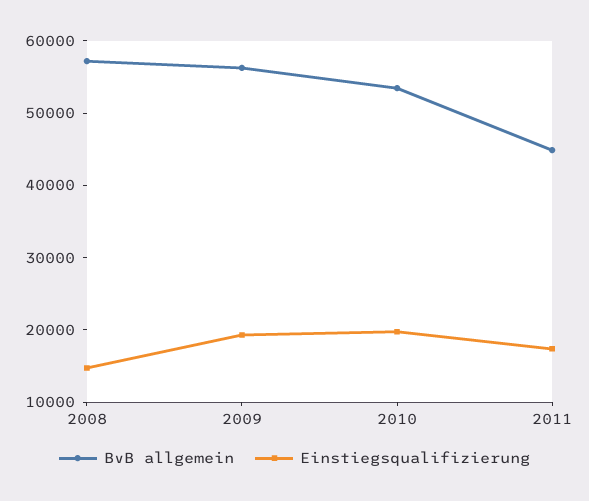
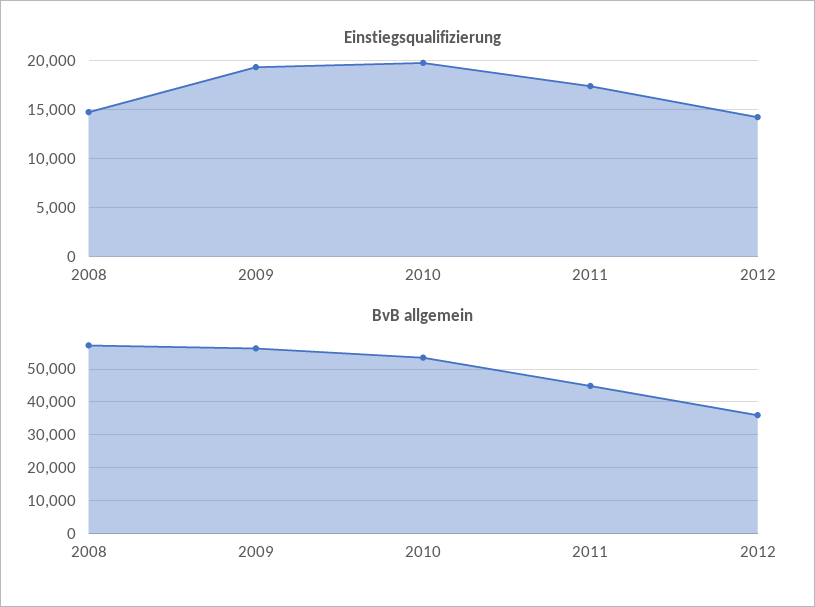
Einstiegsqualifizierung, 2012: none -> 14000
BvB allgemein, 2012: none -> 36000

